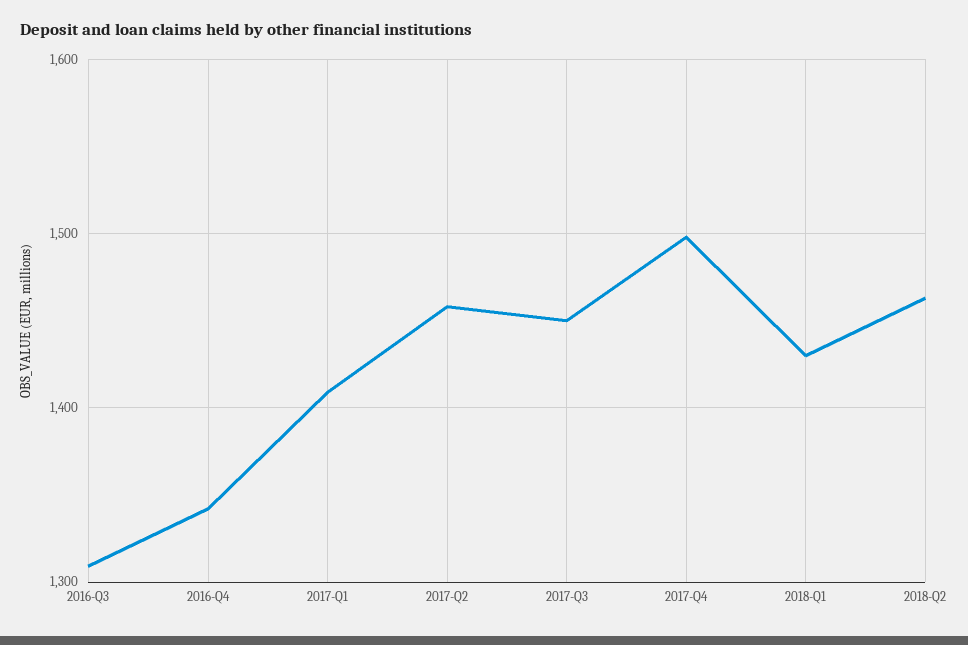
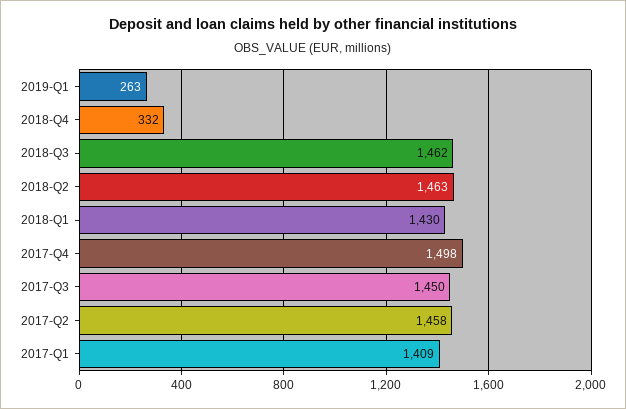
2016-Q3: 1310 -> none
2016-Q4: 1340 -> none
2019-Q1: none -> 263
2018-Q4: none -> 332
2018-Q3: none -> 1462

